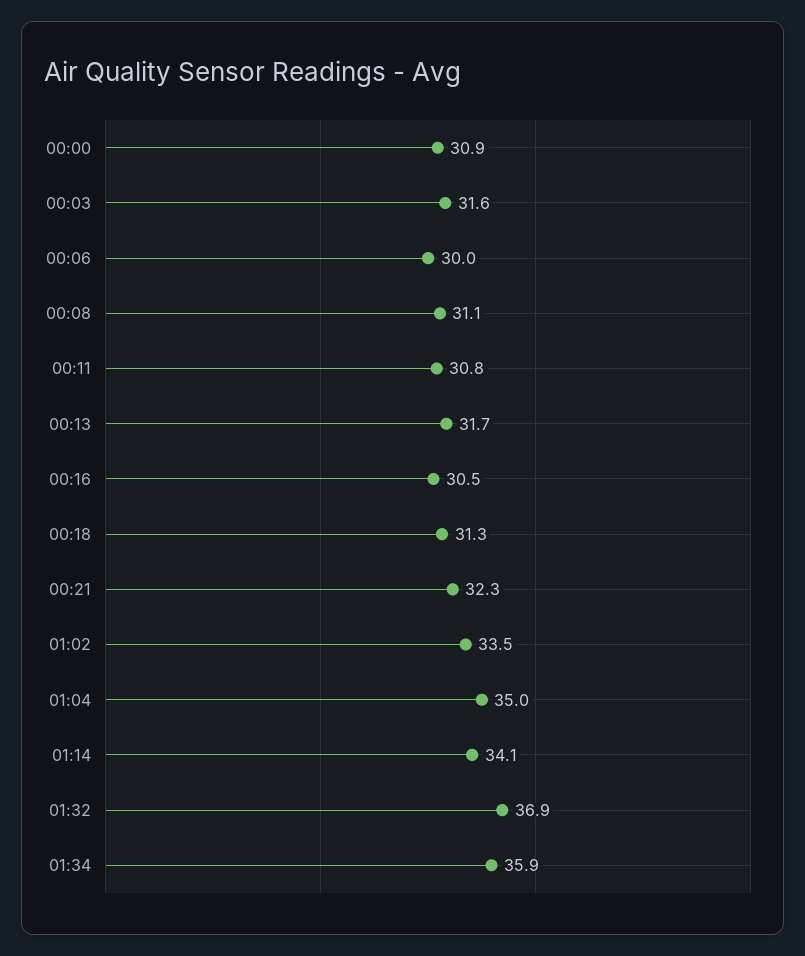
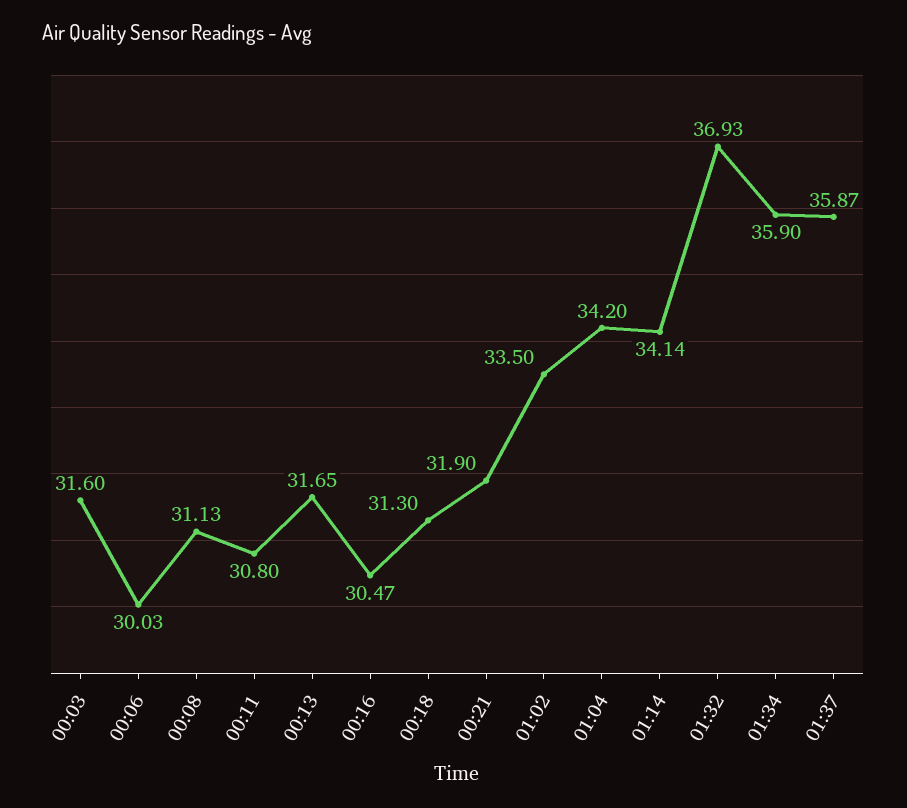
00:00: 30.9 -> none
00:21: 32.3 -> 31.9
01:04: 35 -> 34.2
01:37: none -> 35.87

